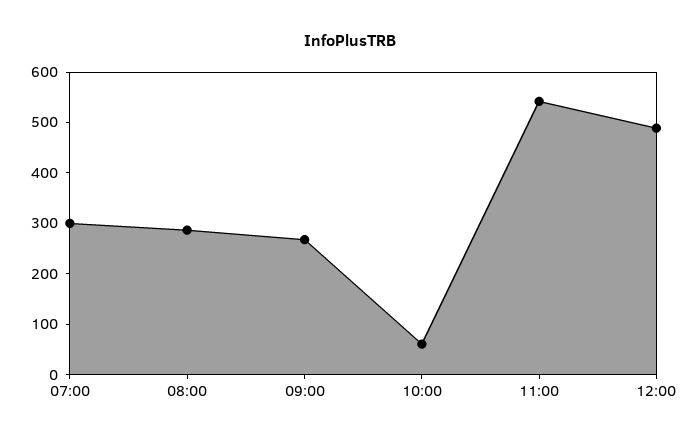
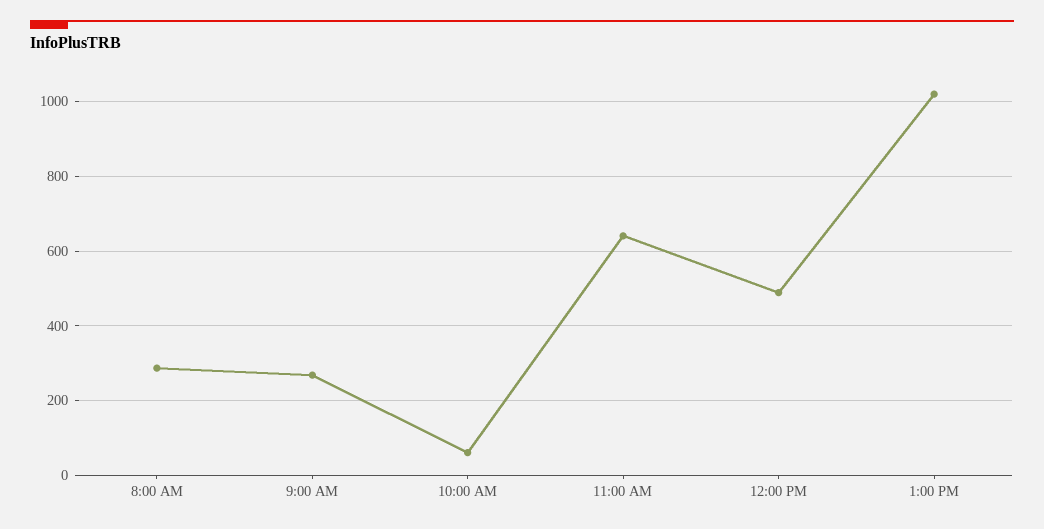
07:00: 300 -> none
11:00: 540 -> 640
1:00 PM: none -> 1020

